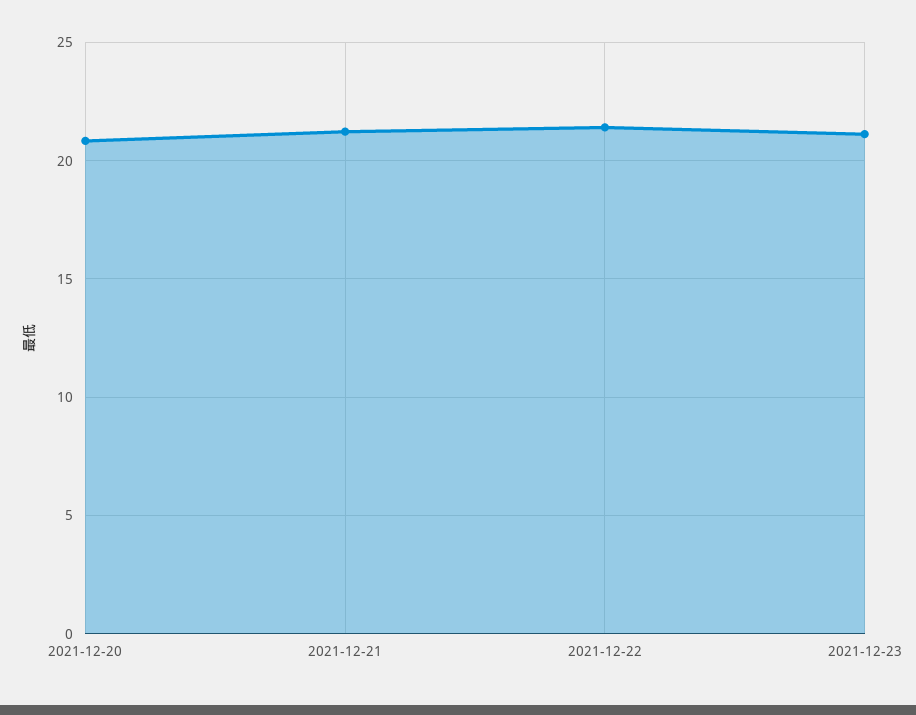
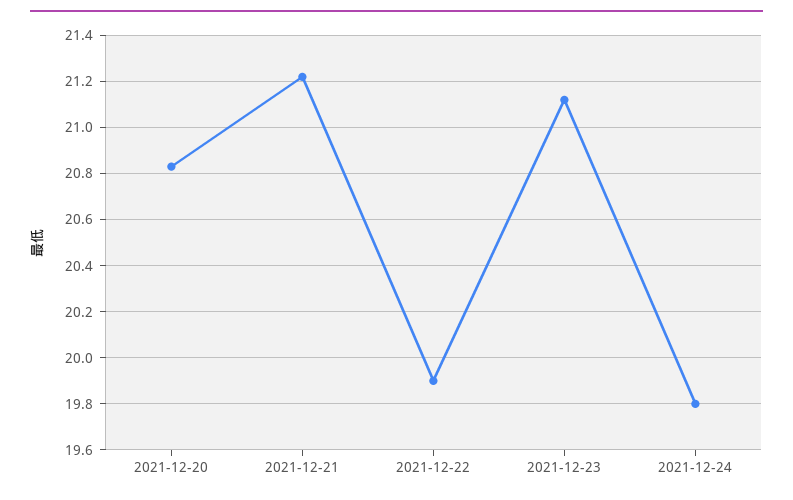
2021-12-22: 21.5 -> 19.9
2021-12-24: none -> 19.8

